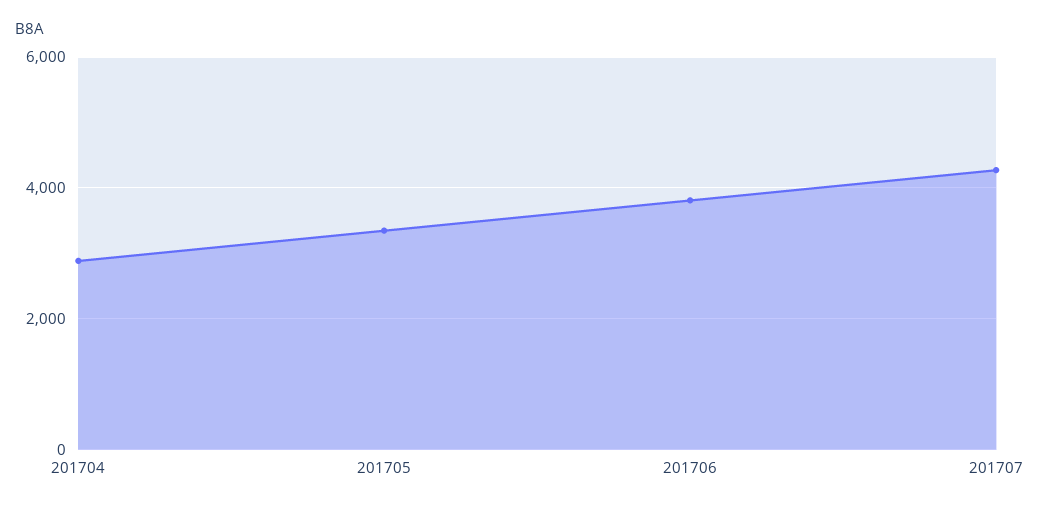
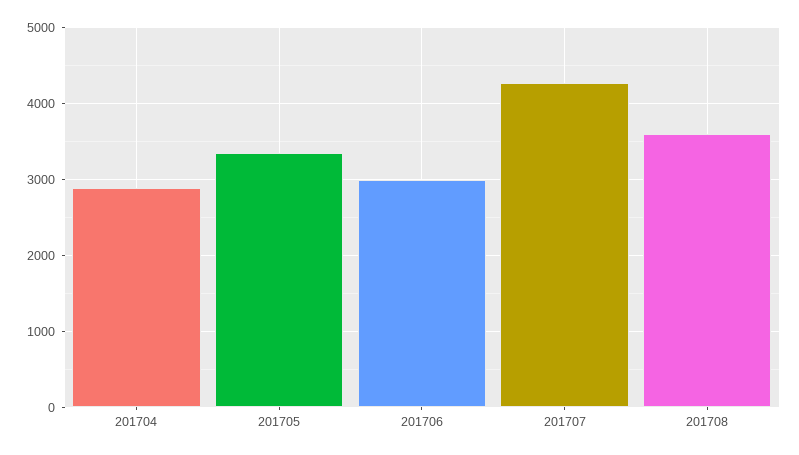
201706: 3800 -> 3000
201708: none -> 3600

